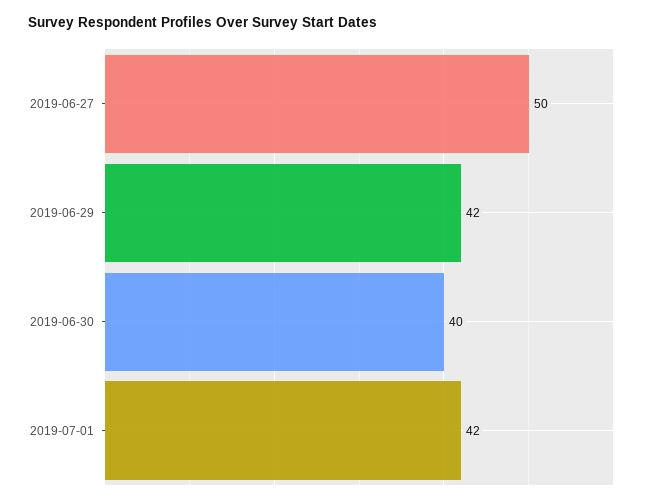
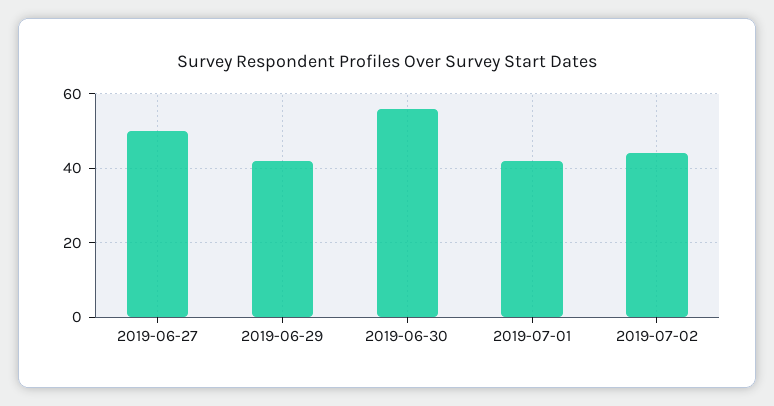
2019-06-30: 40 -> 55
2019-07-02: none -> 45

